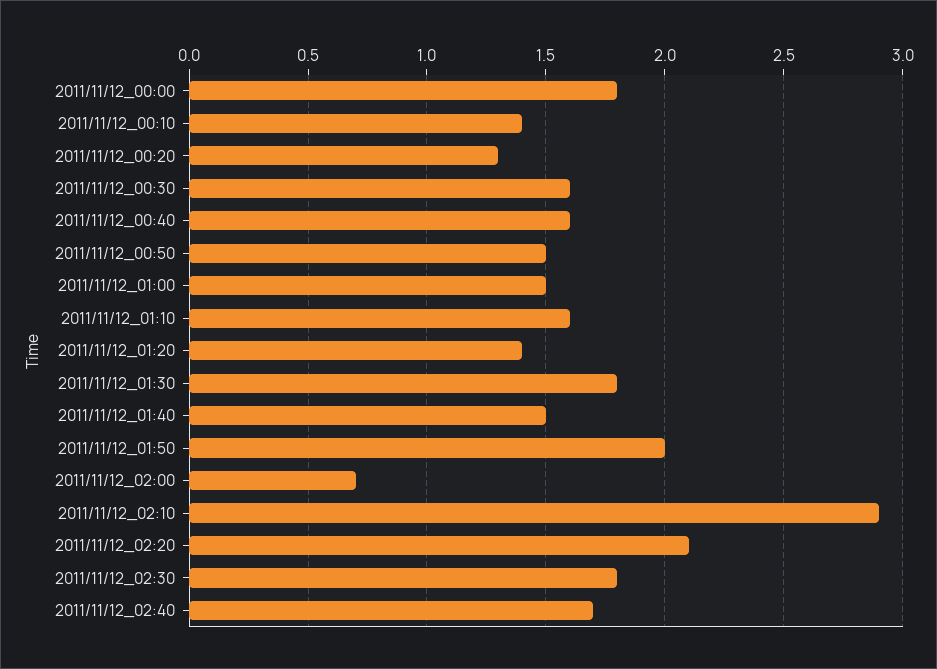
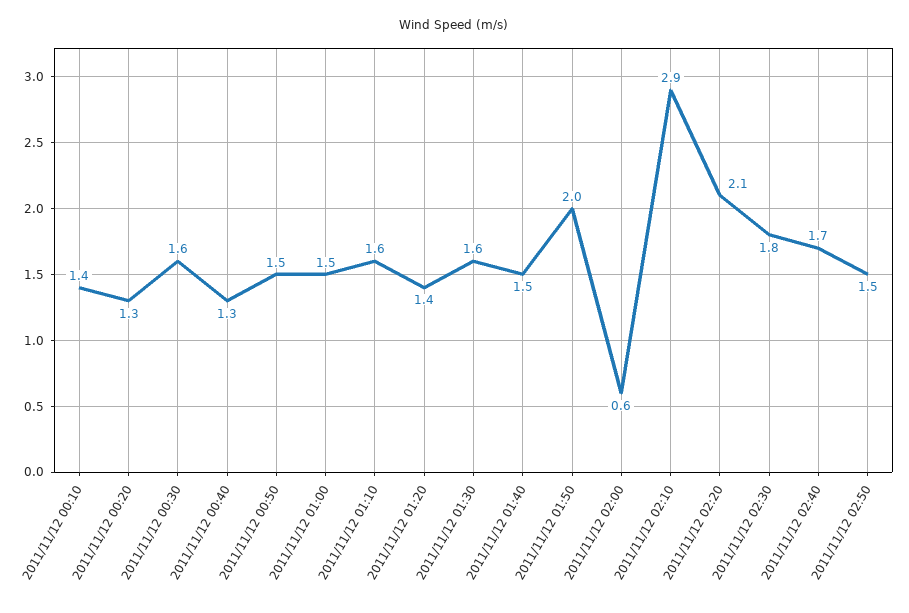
2011/11/12_00:00: 1.8 -> none
2011/11/12_00:40: 1.6 -> 1.3
2011/11/12_01:30: 1.8 -> 1.6
2011/11/12_02:00: 0.7 -> 0.6
2011/11/12 02:50: none -> 1.5

